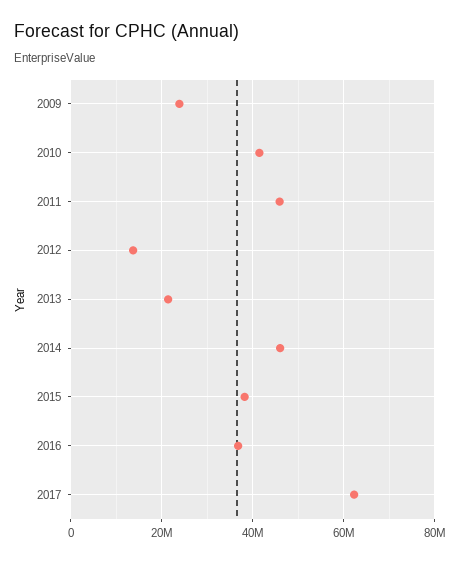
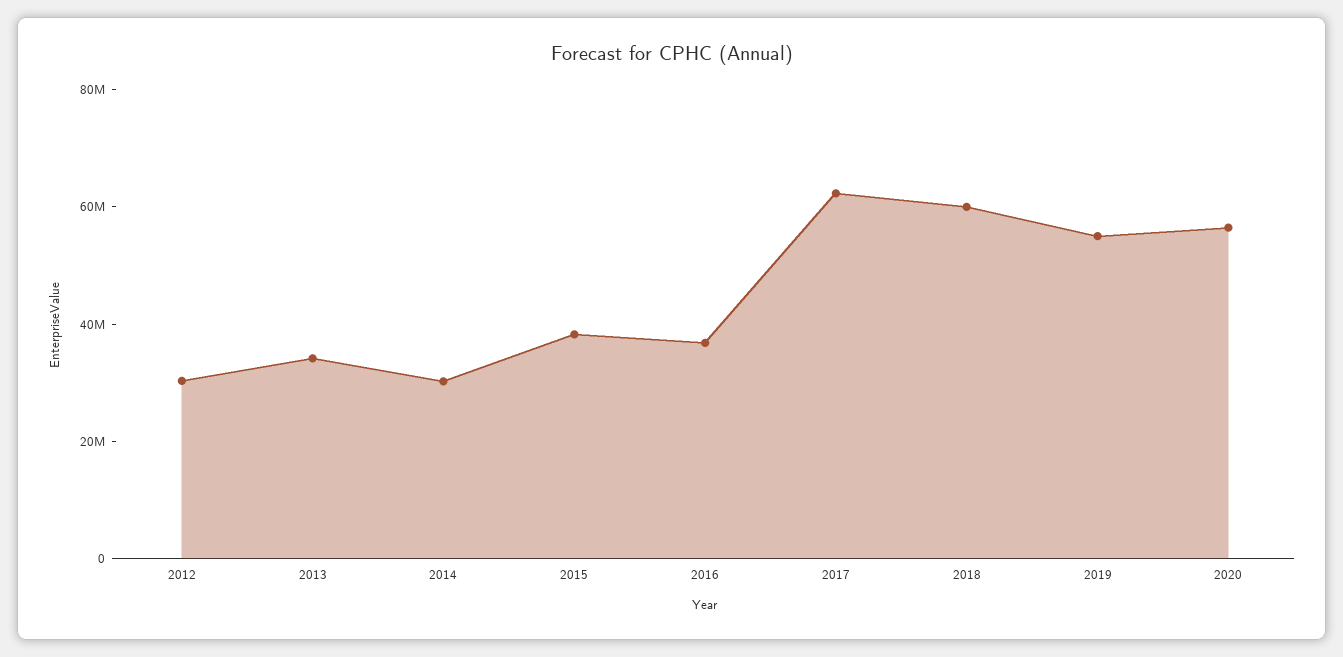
2009: 24000000 -> none
2010: 42000000 -> none
2011: 46000000 -> none
2012: 14000000 -> 30000000
2013: 22000000 -> 35000000
2014: 46000000 -> 30000000
2018: none -> 60000000
2019: none -> 55000000
2020: none -> 55000000

